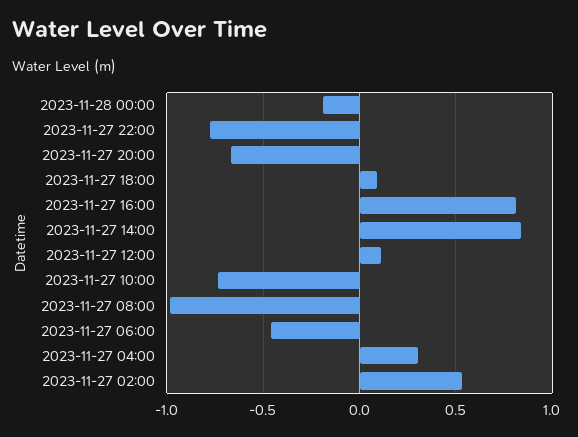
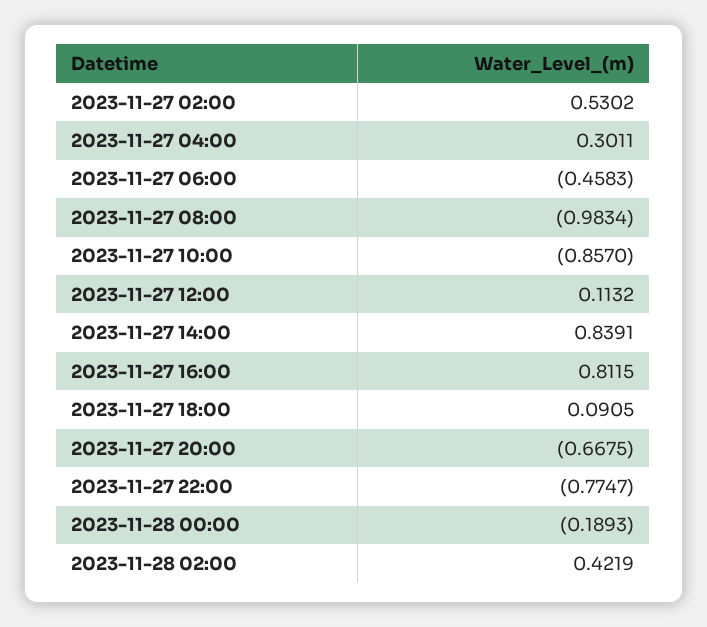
2023-11-27 10:00: -0.75 -> -0.857
2023-11-28 02:00: none -> 0.4219

